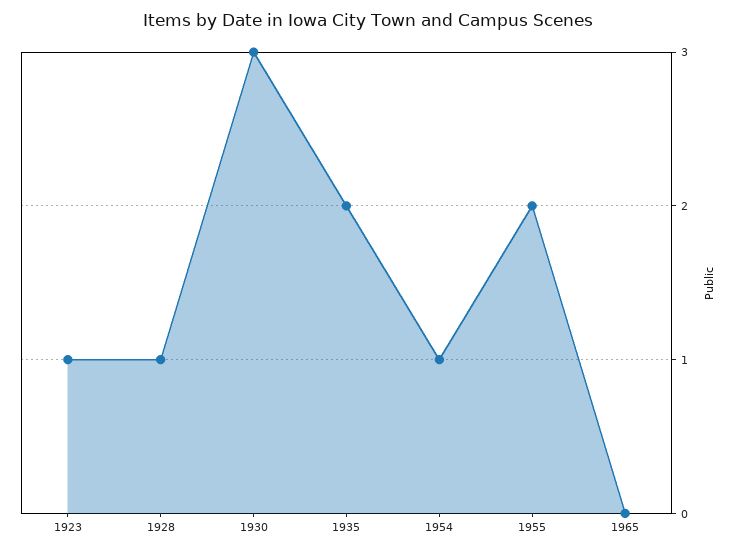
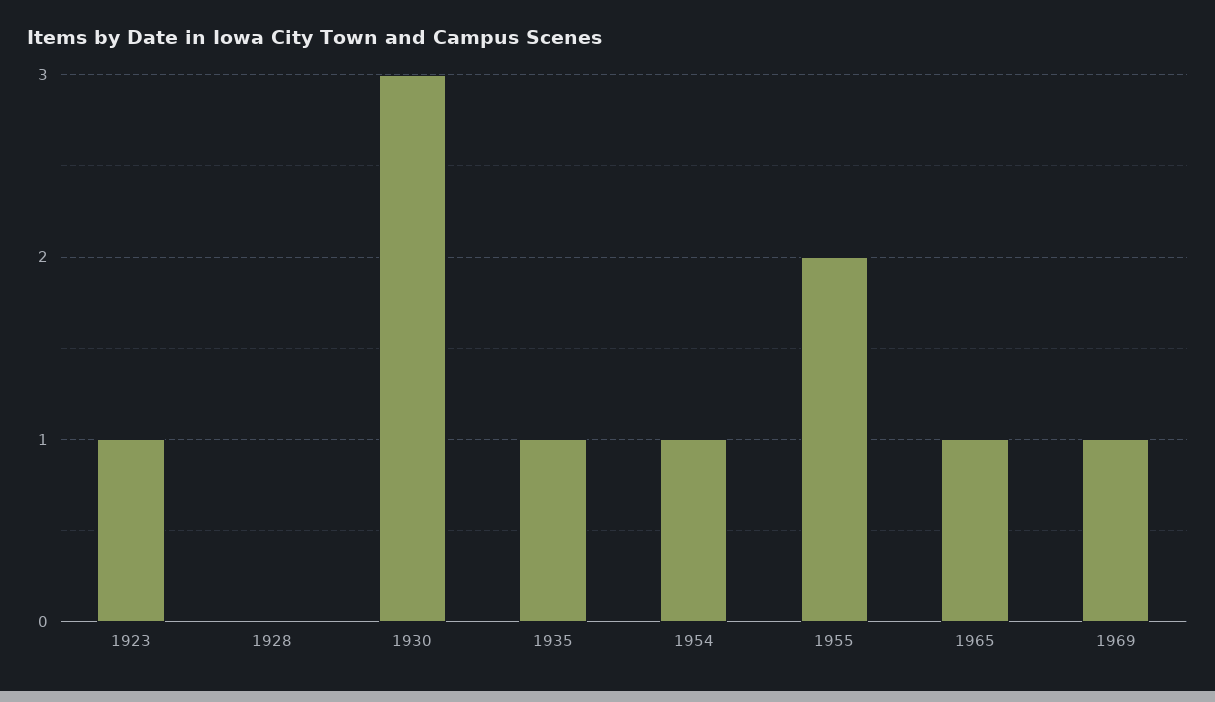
1928: 1 -> 0
1935: 2 -> 1
1965: 0 -> 1
1969: none -> 1

